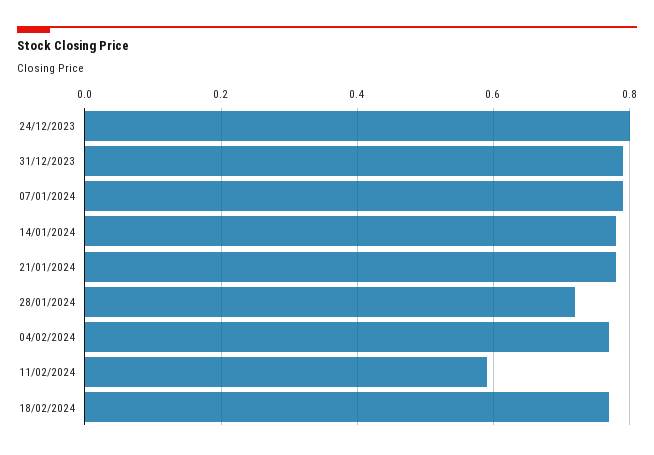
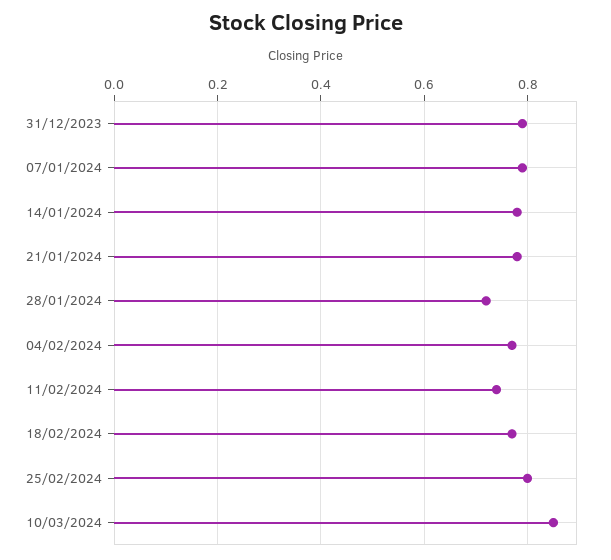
24/12/2023: 0.8 -> none
11/02/2024: 0.6 -> 0.75
25/02/2024: none -> 0.8
10/03/2024: none -> 0.85

